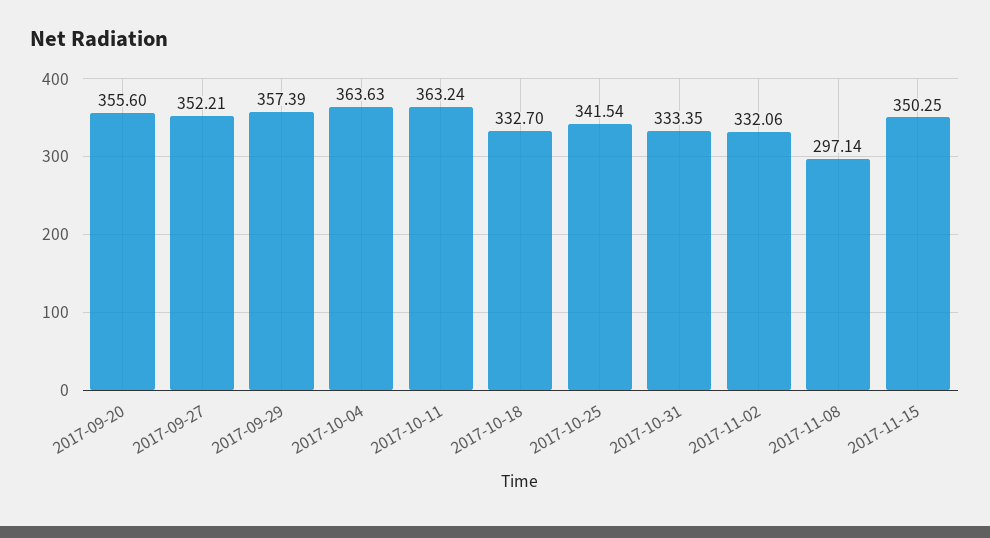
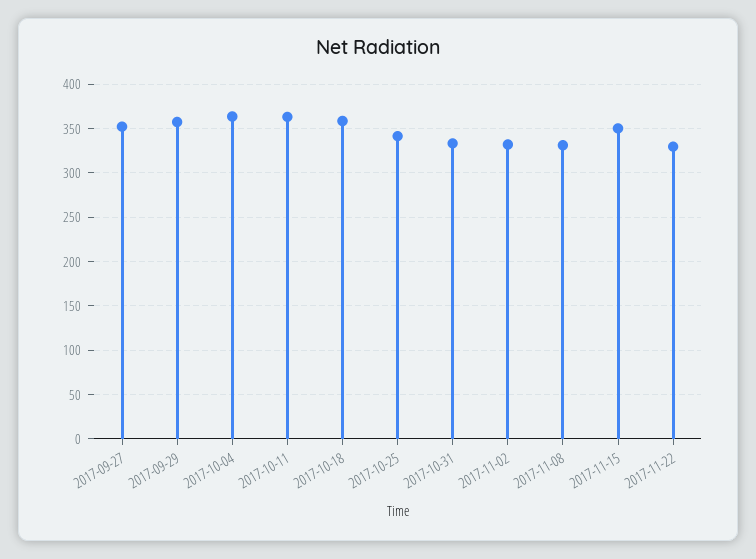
2017-09-20: 355.6 -> none
2017-10-18: 332.7 -> 360
2017-11-08: 297.14 -> 330
2017-11-22: none -> 330

